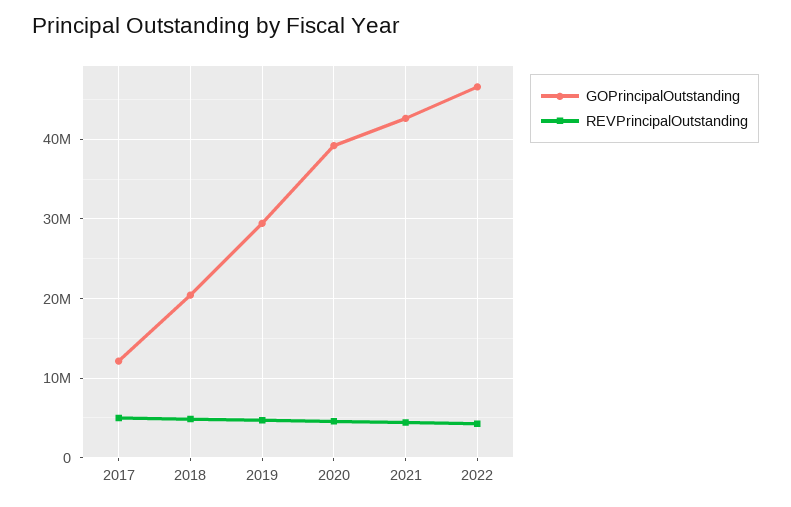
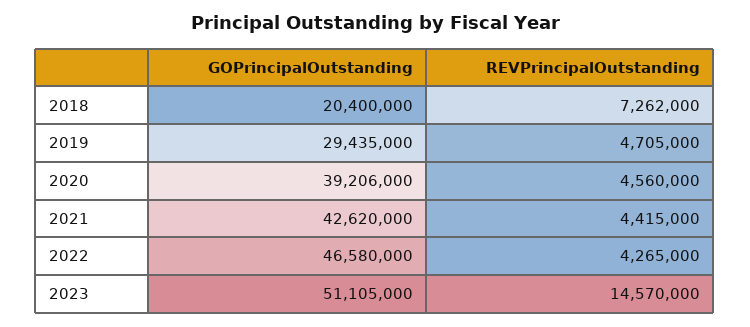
GOPrincipalOutstanding, 2017: 12000000 -> none
REVPrincipalOutstanding, 2017: 5000000 -> none
REVPrincipalOutstanding, 2018: 5000000 -> 7262000
GOPrincipalOutstanding, 2023: none -> 51105000
REVPrincipalOutstanding, 2023: none -> 14570000

